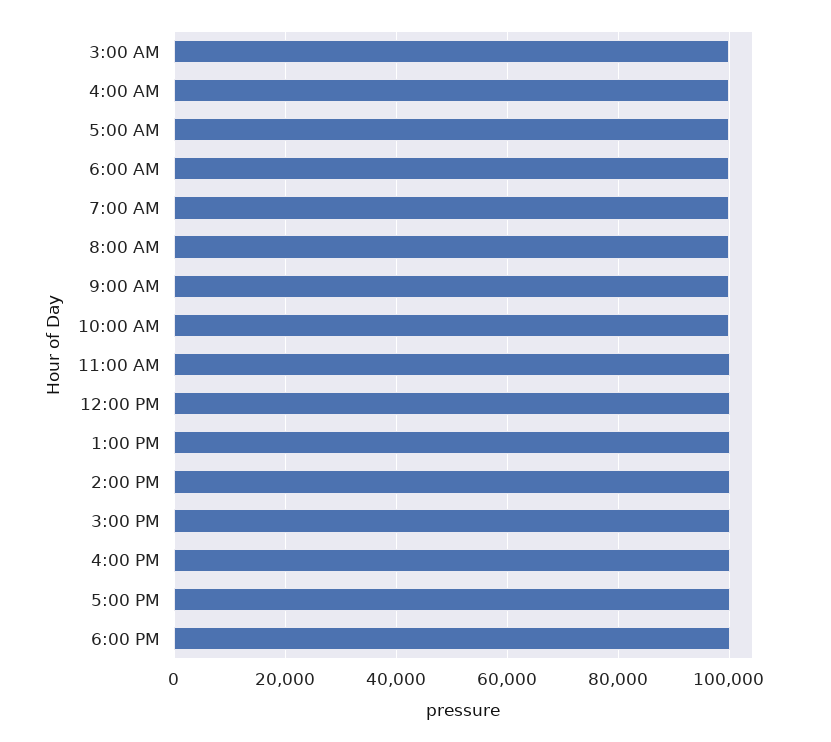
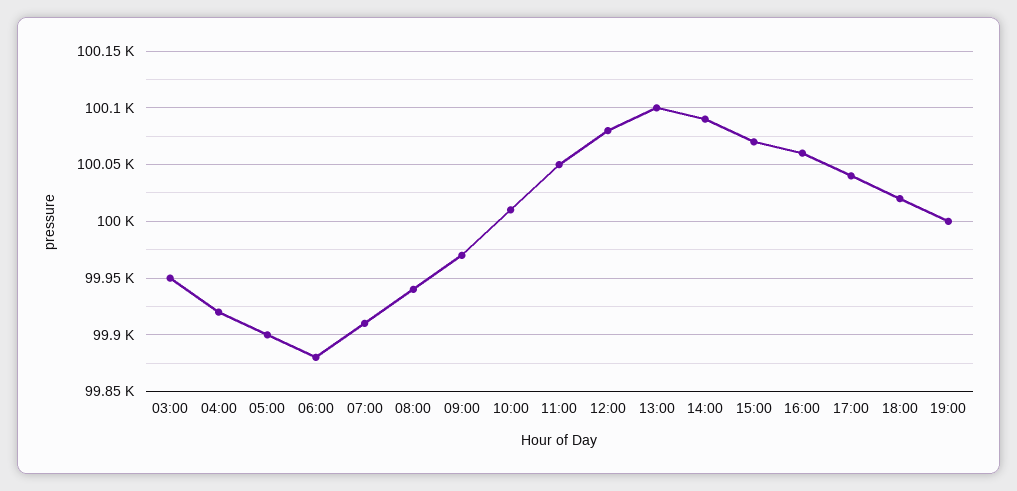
19:00: none -> 100000

